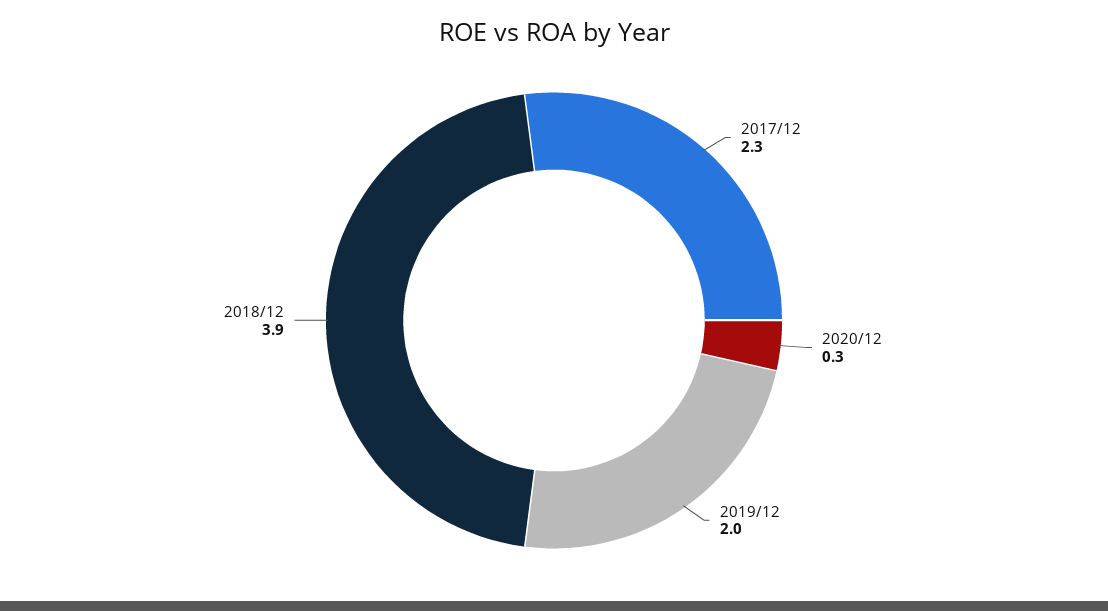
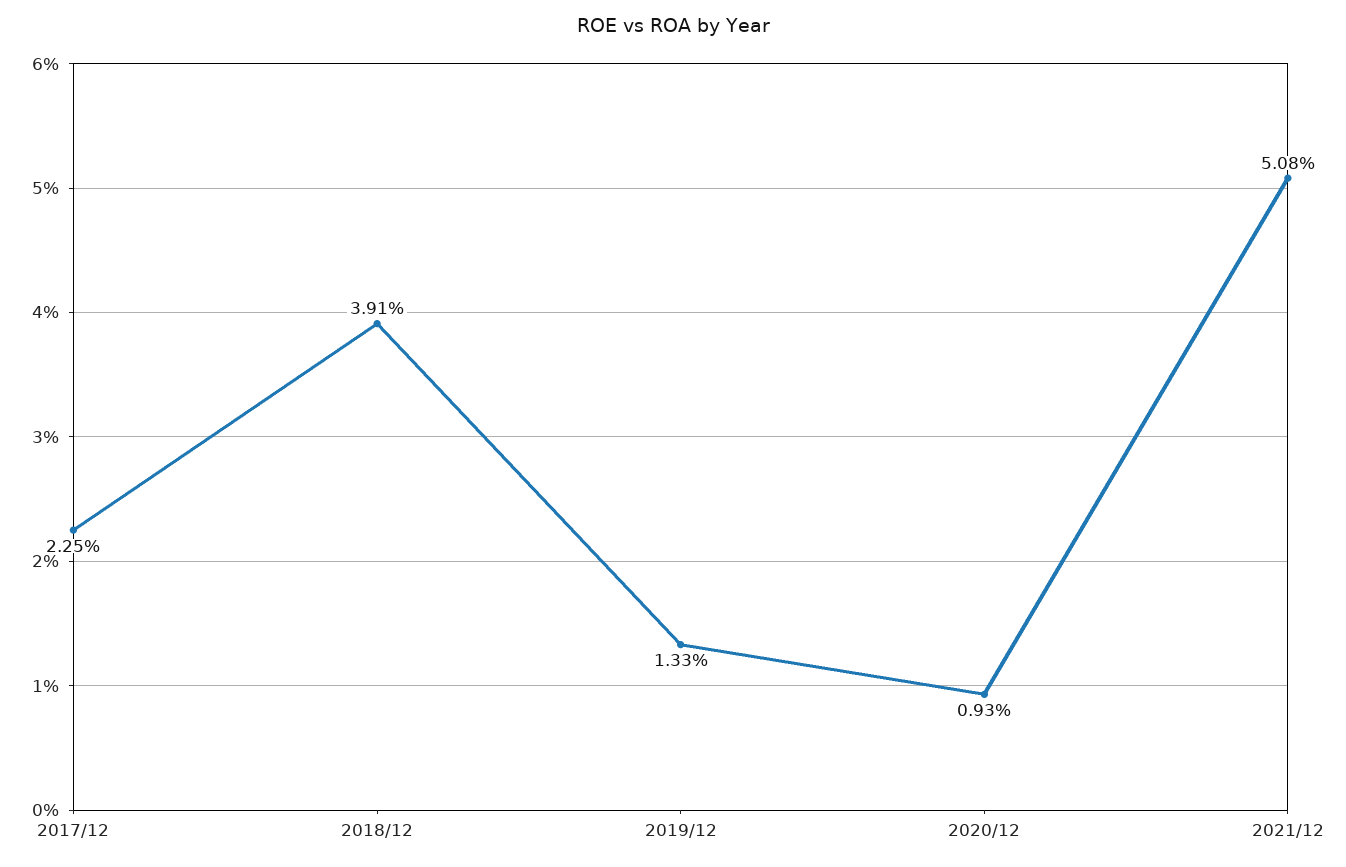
2020/12: 0.3 -> 0.93
2019/12: 2 -> 1.33
2021/12: none -> 5.08

